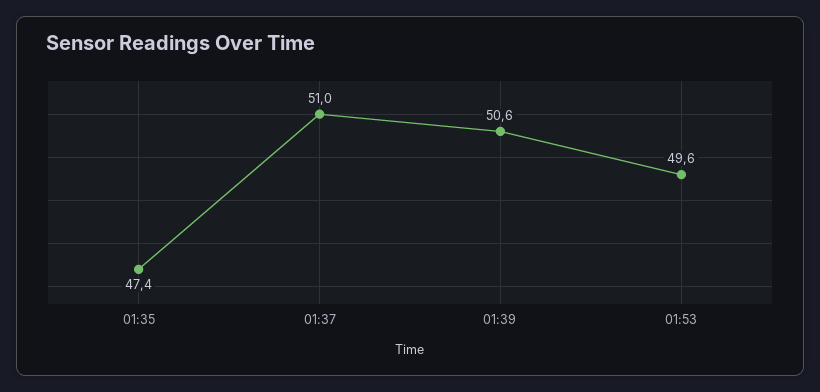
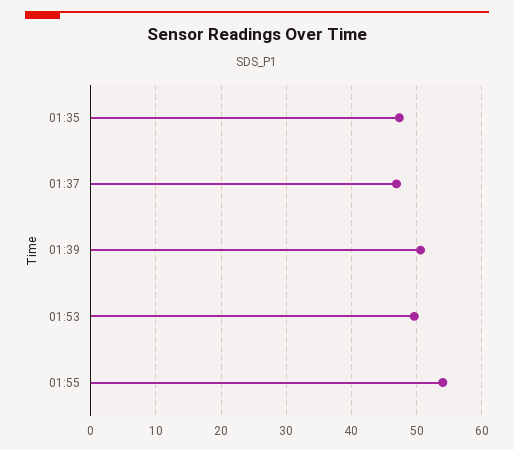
01:37: 51 -> 47
01:55: none -> 54

